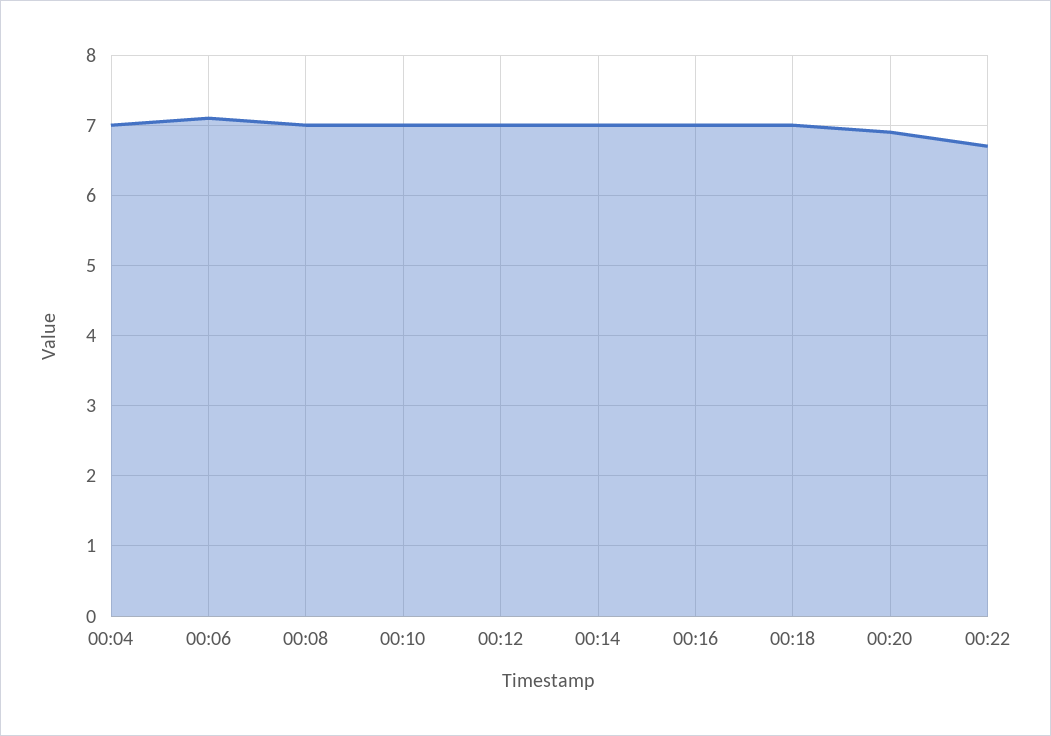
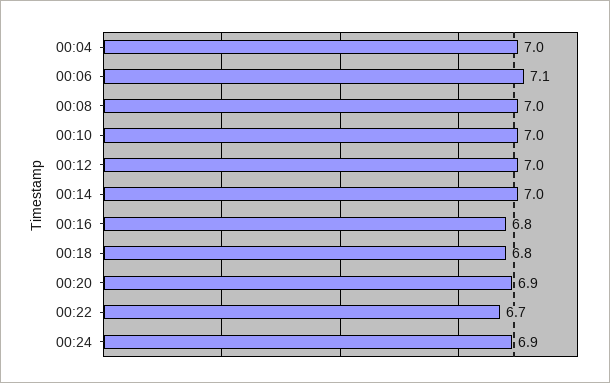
00:16: 7 -> 6.8
00:18: 7 -> 6.8
00:24: none -> 6.9

